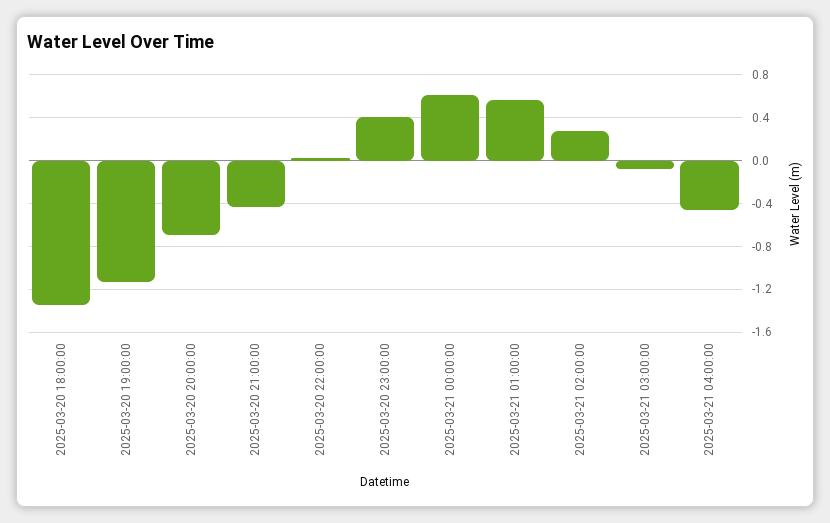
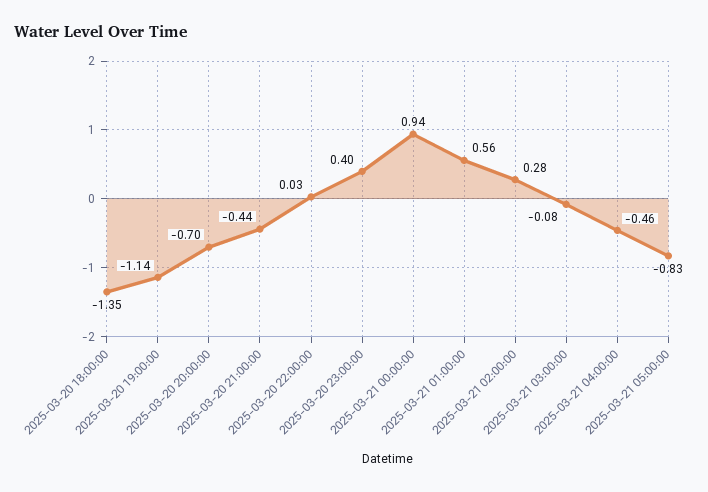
2025-03-21 00:00:00: 0.6 -> 0.94
2025-03-21 05:00:00: none -> -0.83

